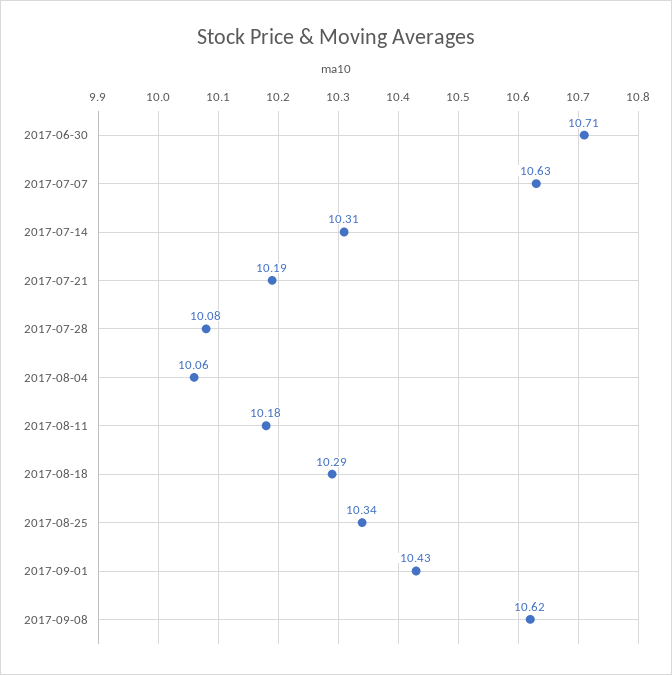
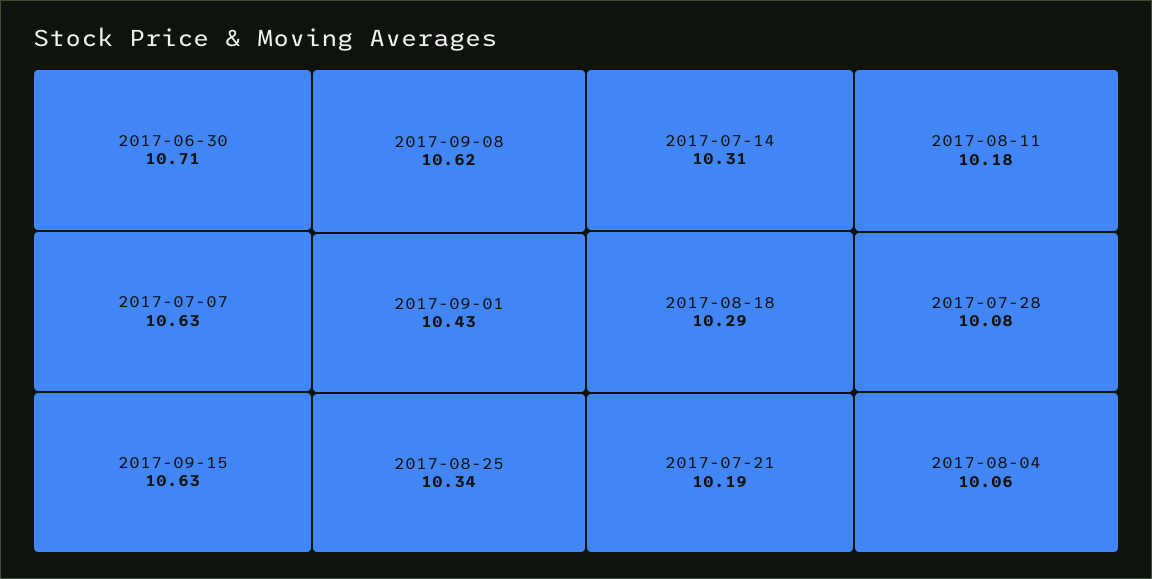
2017-09-15: none -> 10.63

